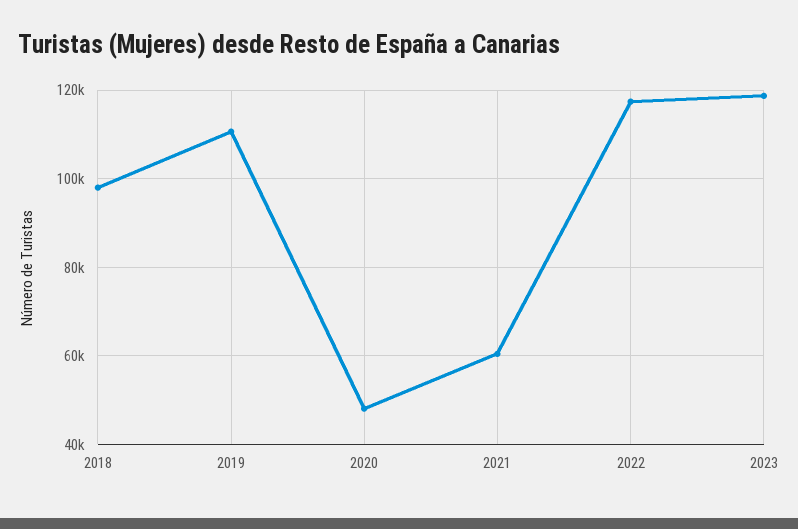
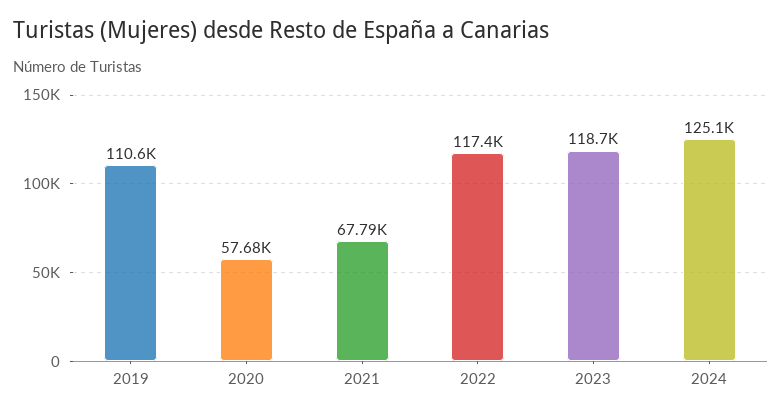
2018: 98000 -> none
2020: 48000 -> 57680
2021: 60000 -> 67790
2024: none -> 125100

